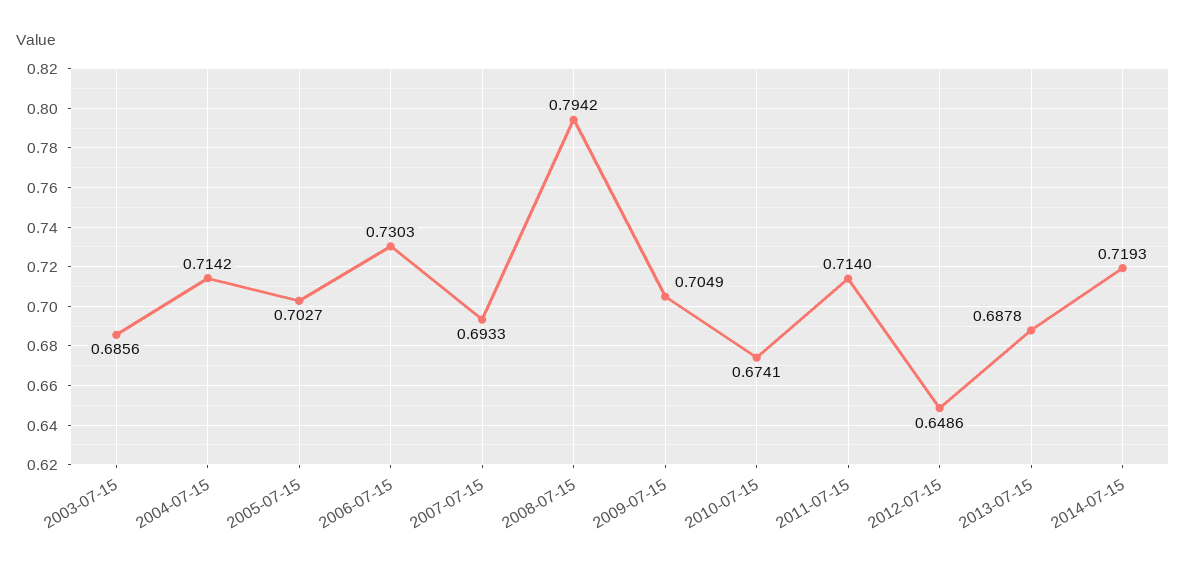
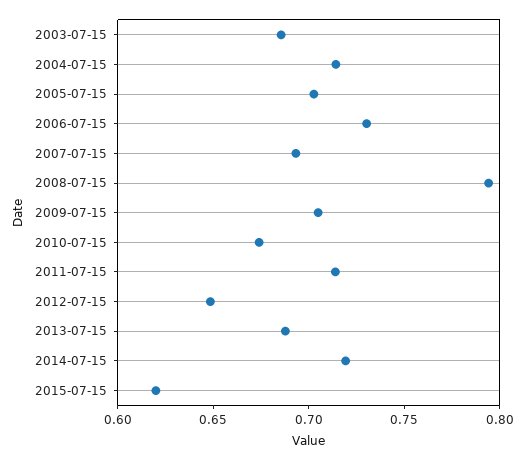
2015-07-15: none -> 0.62

